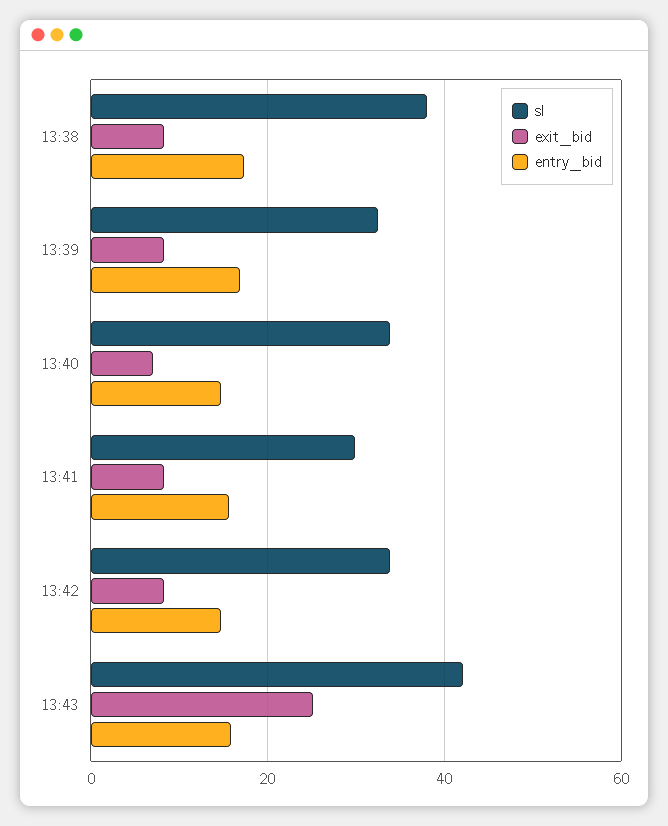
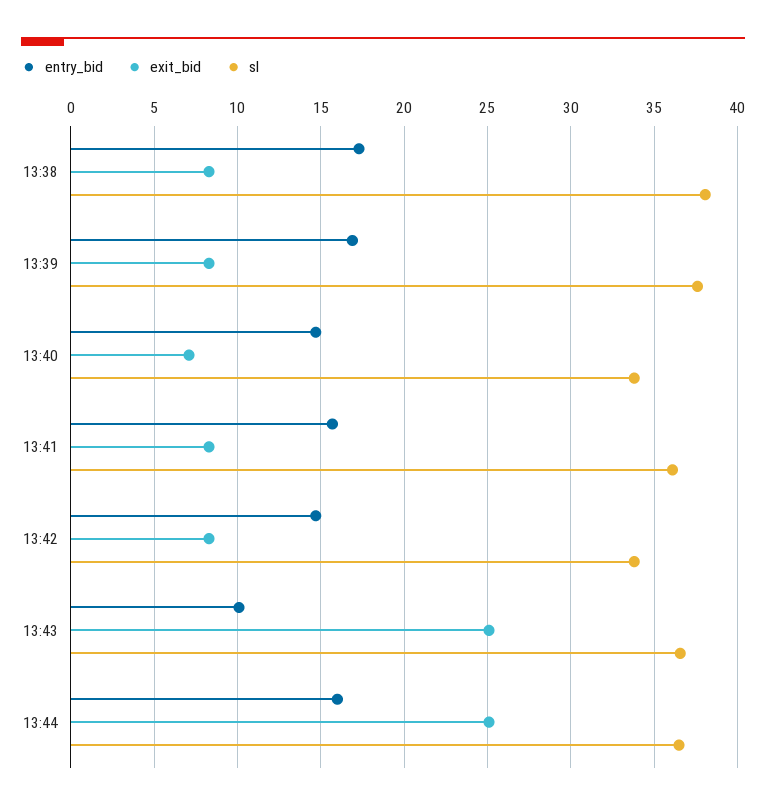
sl, 13:39: 32 -> 37.5
sl, 13:41: 30 -> 36
sl, 13:43: 42 -> 36.5
entry_bid, 13:43: 16 -> 10
entry_bid, 13:44: none -> 16
exit_bid, 13:44: none -> 25
sl, 13:44: none -> 36.5

